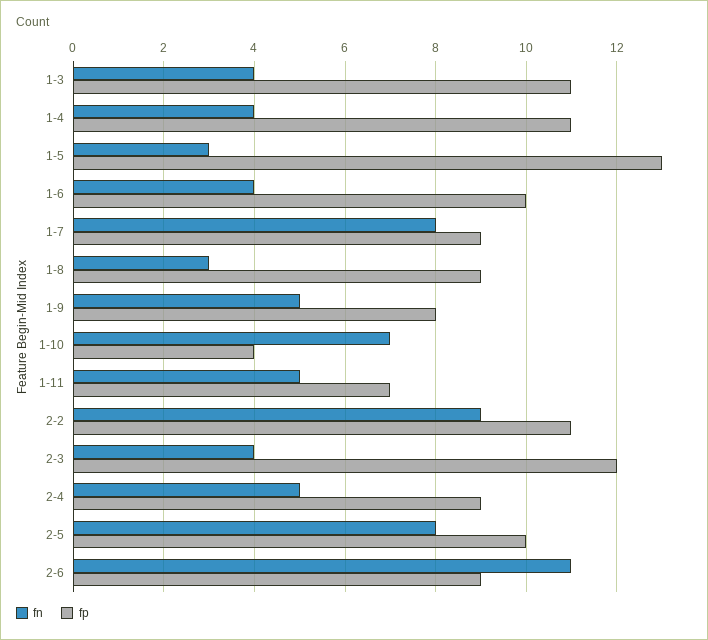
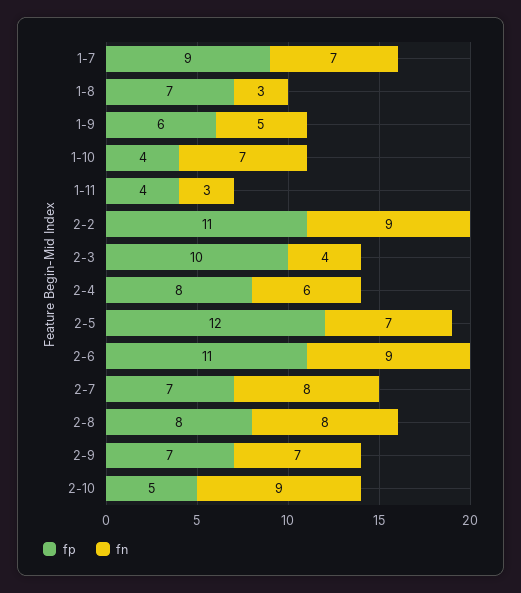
fn, 1-3: 4 -> none
fp, 1-3: 11 -> none
fn, 1-4: 4 -> none
fp, 1-4: 11 -> none
fn, 1-5: 3 -> none
fp, 1-5: 13 -> none
fn, 1-6: 4 -> none
fp, 1-6: 10 -> none
fn, 1-7: 8 -> 7
fp, 1-8: 9 -> 7
fp, 1-9: 8 -> 6
fn, 1-11: 5 -> 3
fp, 1-11: 7 -> 4
fp, 2-3: 12 -> 10
fn, 2-4: 5 -> 6
fp, 2-4: 9 -> 8
fn, 2-5: 8 -> 7
fp, 2-5: 10 -> 12
fn, 2-6: 11 -> 9
fp, 2-6: 9 -> 11
fp, 2-7: none -> 7
fn, 2-7: none -> 8
fp, 2-8: none -> 8
fn, 2-8: none -> 8
fp, 2-9: none -> 7
fn, 2-9: none -> 7
fp, 2-10: none -> 5
fn, 2-10: none -> 9

